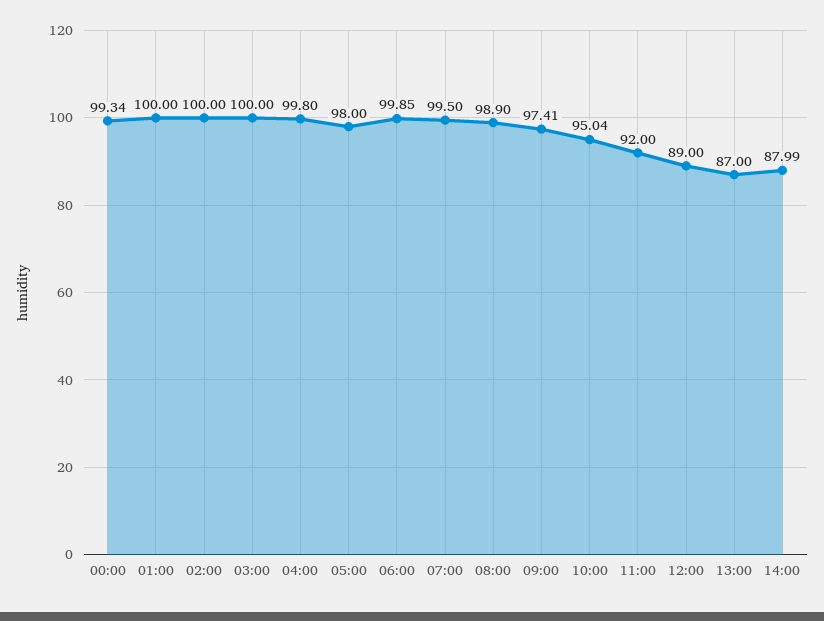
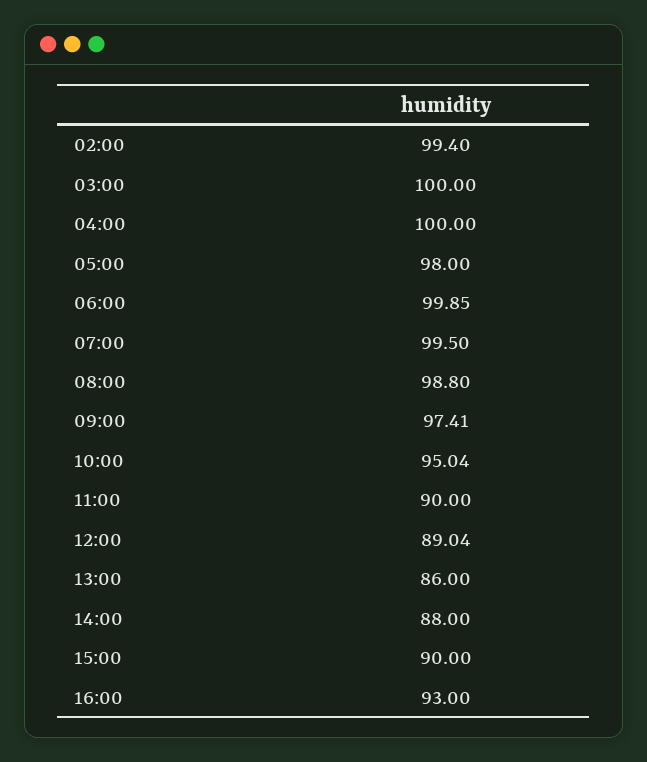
00:00: 99.34 -> none
01:00: 100 -> none
02:00: 100 -> 99.4
04:00: 99.8 -> 100
08:00: 98.9 -> 98.8
11:00: 92 -> 90
12:00: 89 -> 89.04
13:00: 87 -> 86
14:00: 87.99 -> 88
15:00: none -> 90
16:00: none -> 93

